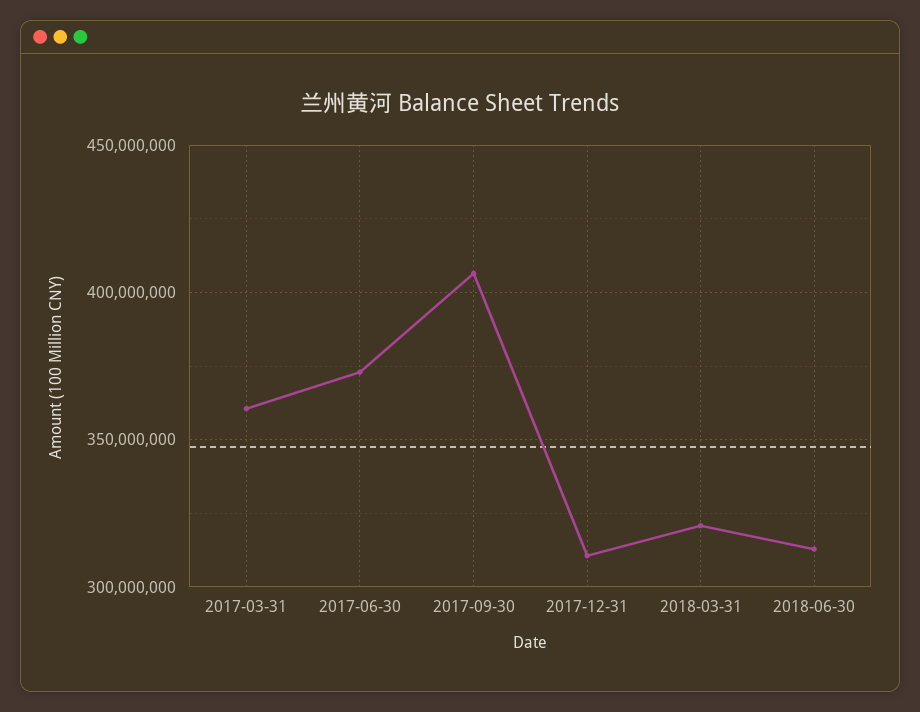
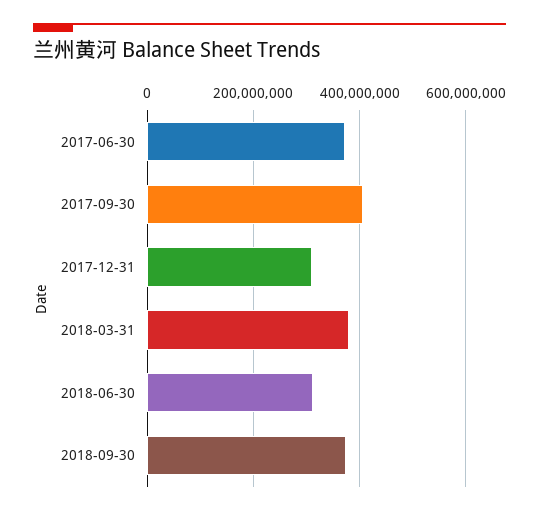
2017-03-31: 360000000 -> none
2018-03-31: 320000000 -> 380000000
2018-09-30: none -> 380000000

